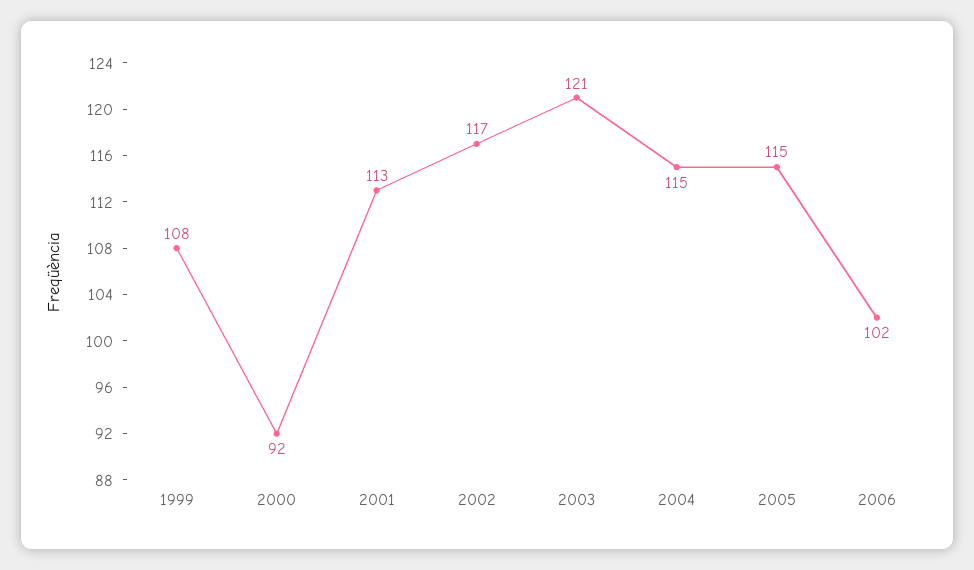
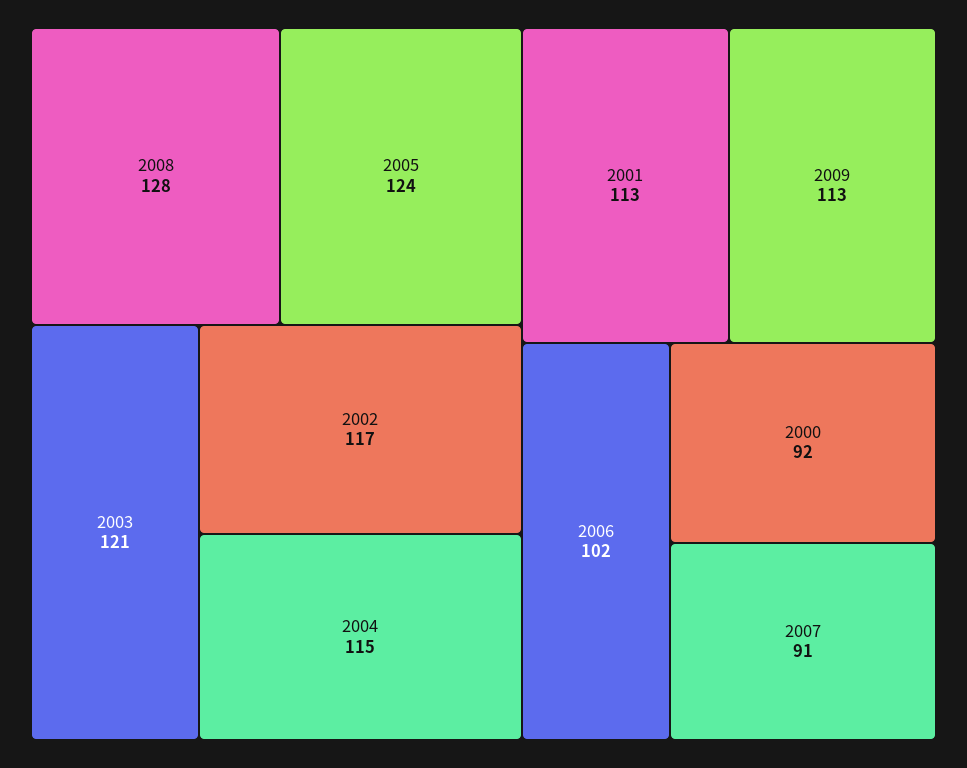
1999: 108 -> none
2005: 115 -> 124
2008: none -> 128
2009: none -> 113
2007: none -> 91

